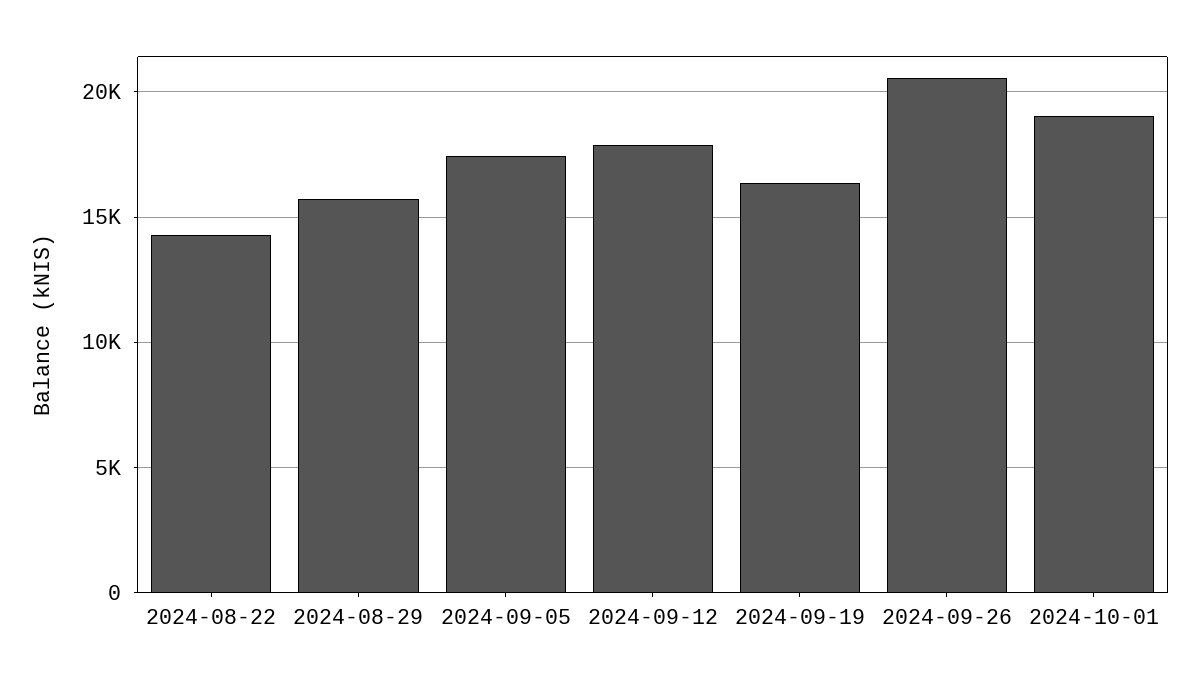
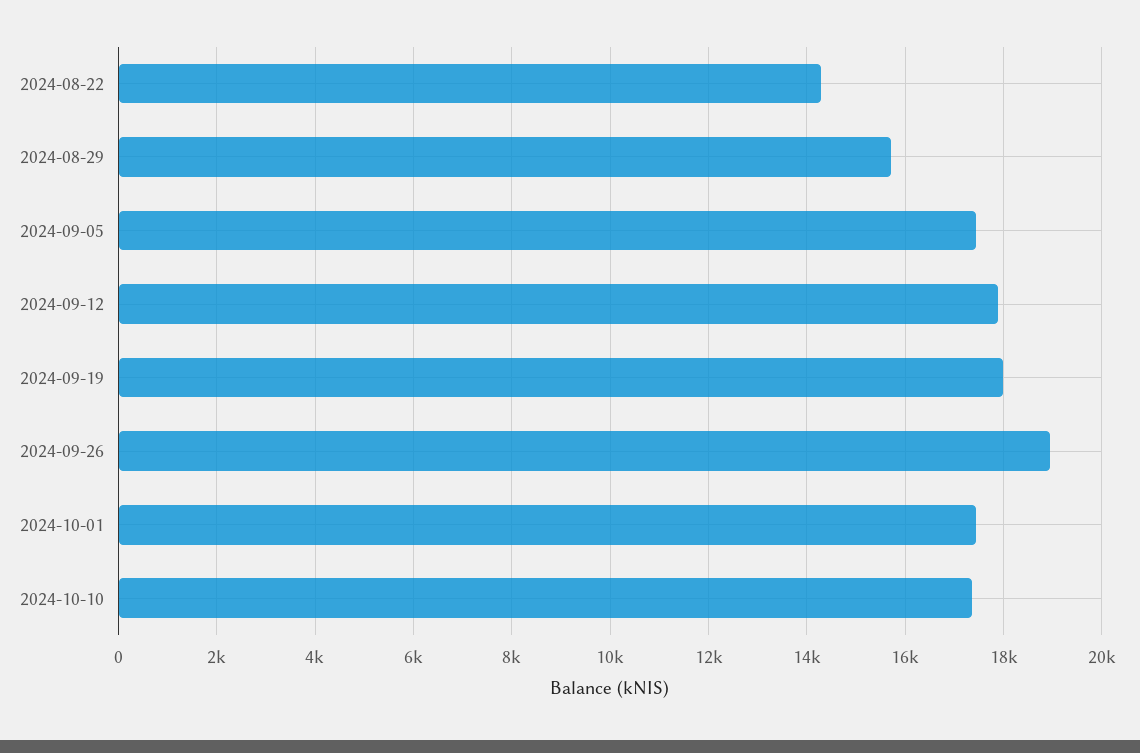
2024-09-19: 16500 -> 18000
2024-09-26: 20500 -> 19000
2024-10-01: 19000 -> 17400
2024-10-10: none -> 17400

